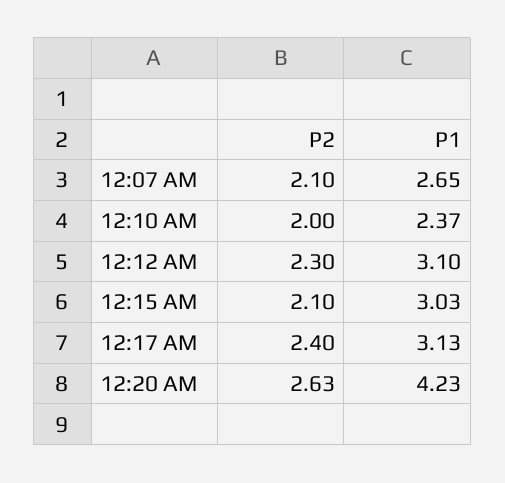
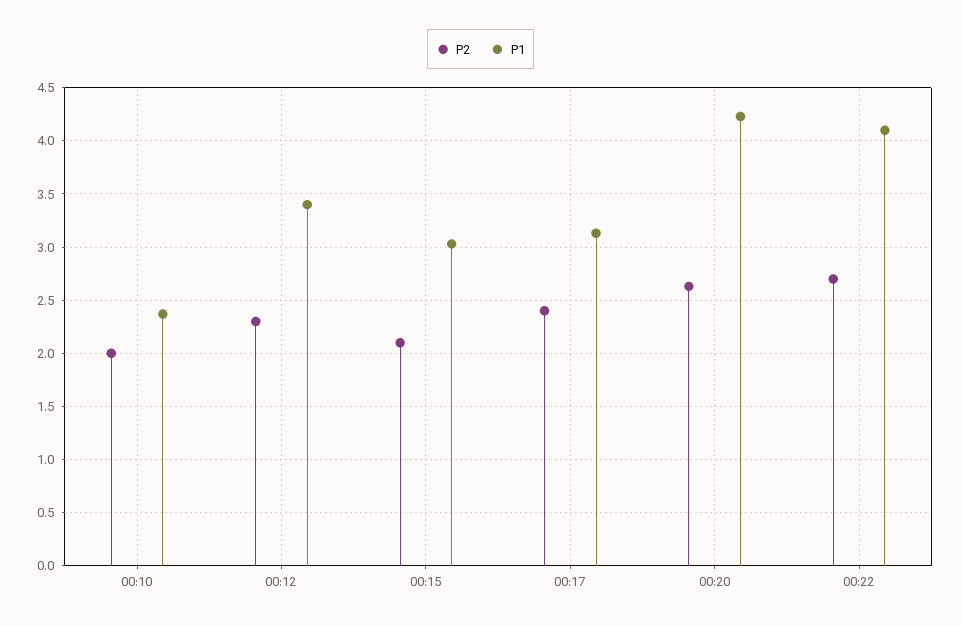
P2, 12:07 AM: 2.1 -> none
P1, 12:07 AM: 2.65 -> none
P1, 12:12 AM: 3.1 -> 3.4
P2, 00:22: none -> 2.7
P1, 00:22: none -> 4.1

